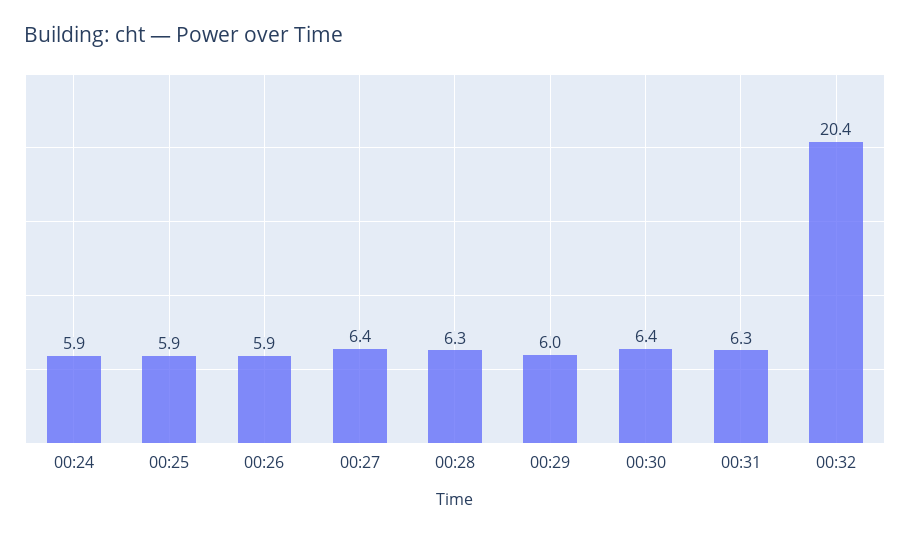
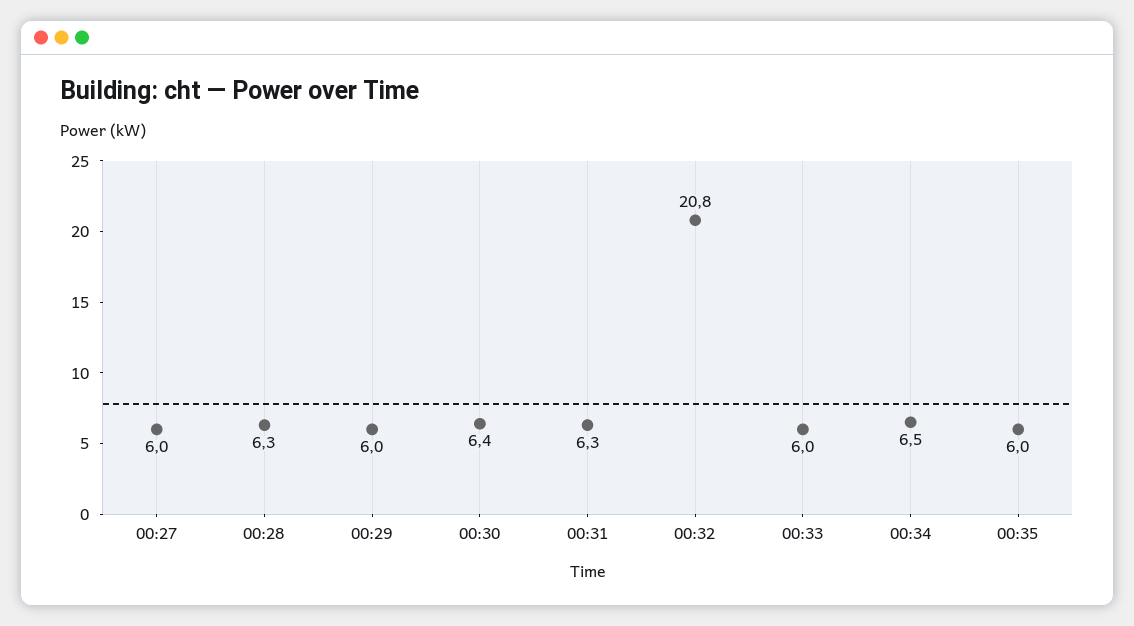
00:24: 5.9 -> none
00:25: 5.9 -> none
00:26: 5.9 -> none
00:27: 6.4 -> 6
00:32: 20.4 -> 20.8
00:33: none -> 6
00:34: none -> 6.5
00:35: none -> 6

